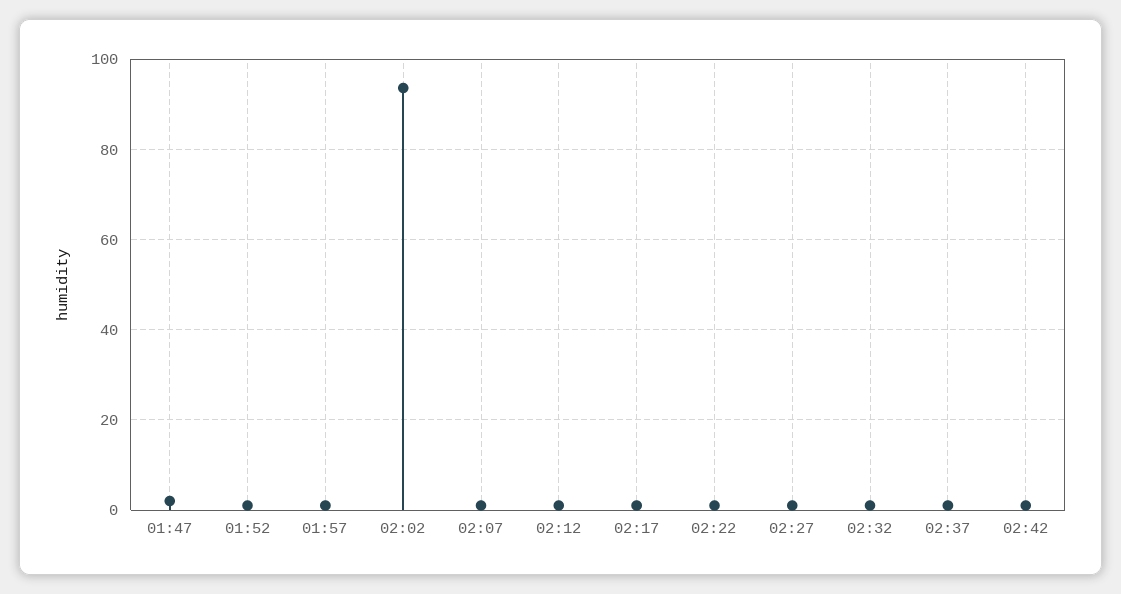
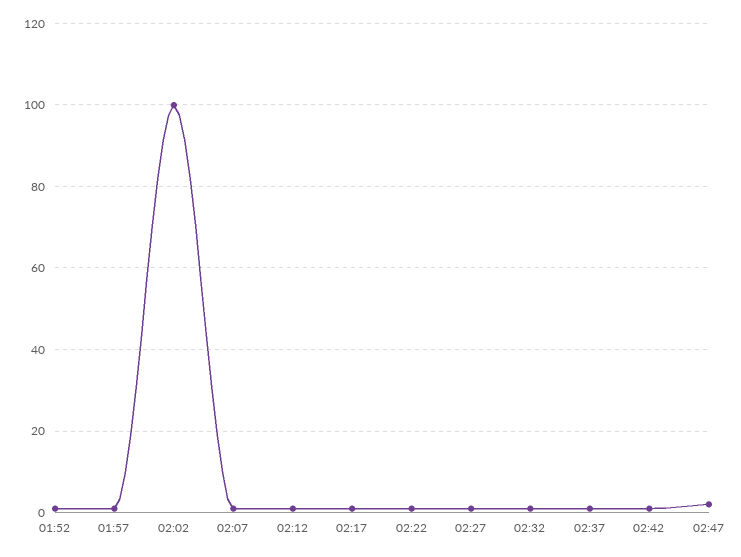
01:47: 2 -> none
02:02: 94 -> 100
02:47: none -> 2

